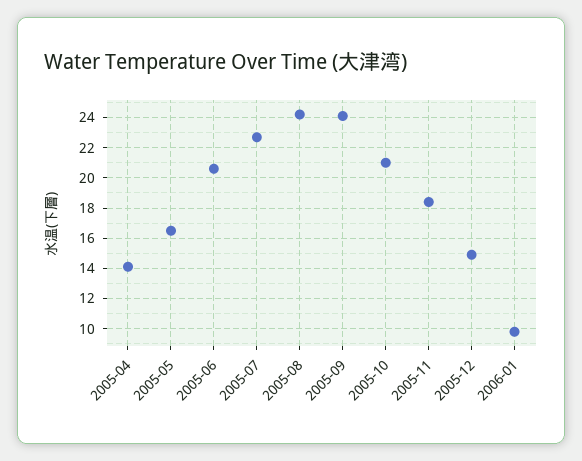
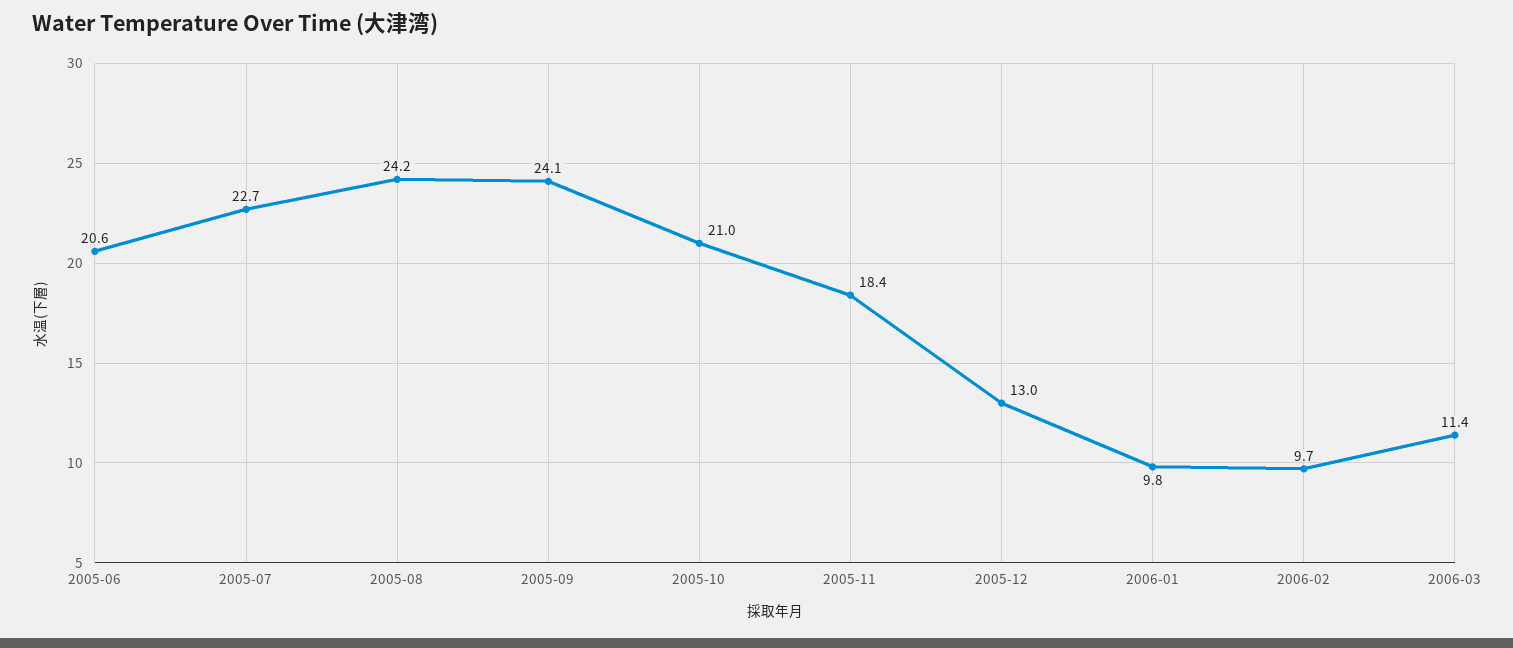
2005-04: 14 -> none
2005-05: 16.5 -> none
2005-12: 15 -> 13
2006-02: none -> 9.7
2006-03: none -> 11.4

